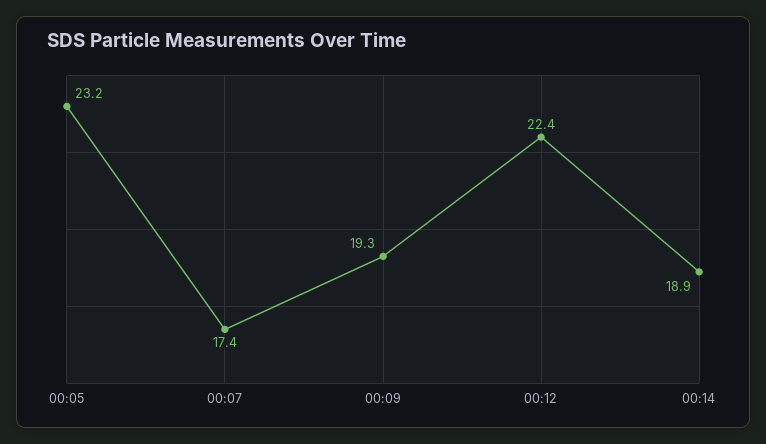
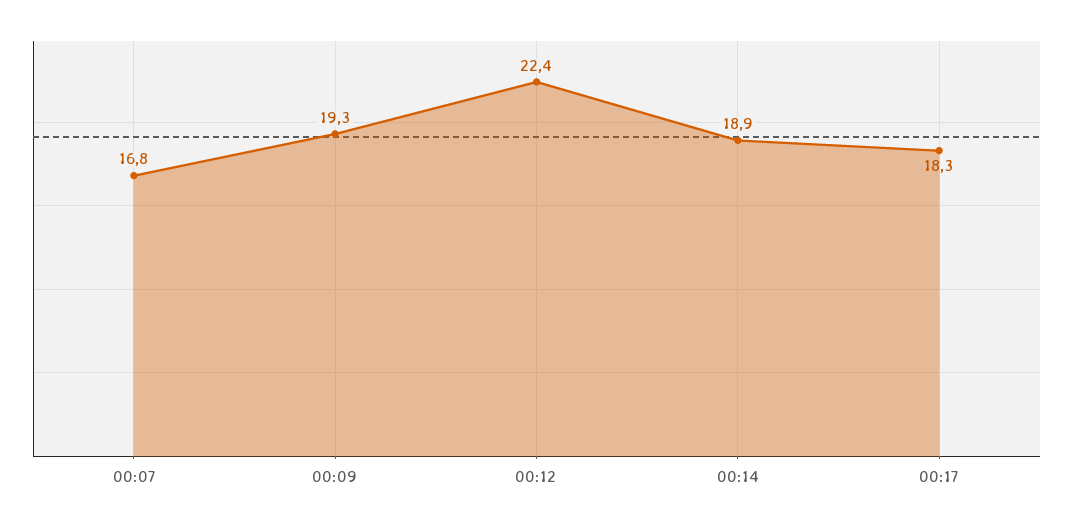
00:05: 23.2 -> none
00:07: 17.4 -> 16.8
00:17: none -> 18.3

